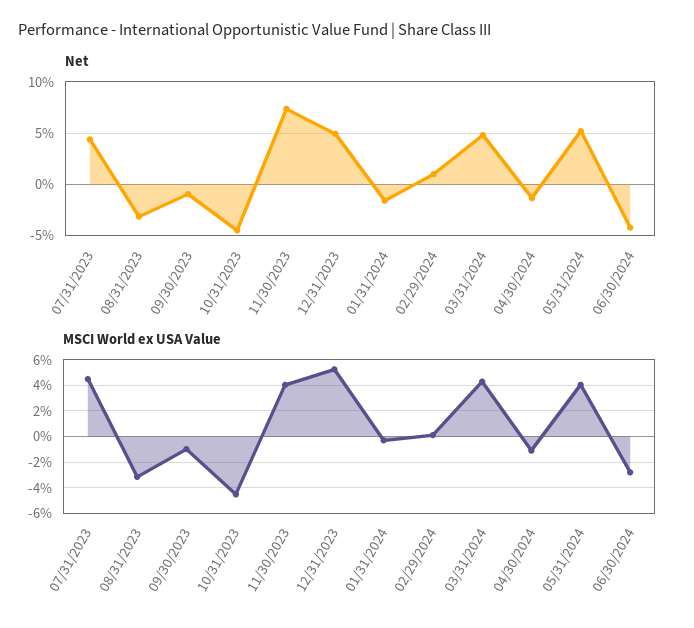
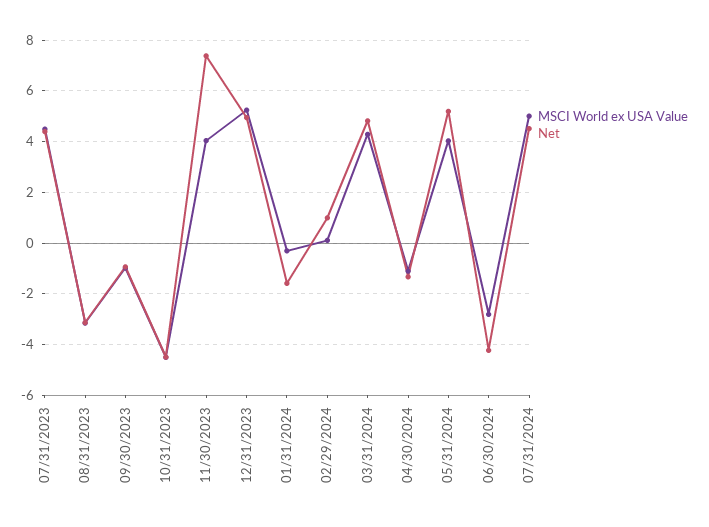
MSCI World ex USA Value, 07/31/2024: none -> 5
Net, 07/31/2024: none -> 4.5

